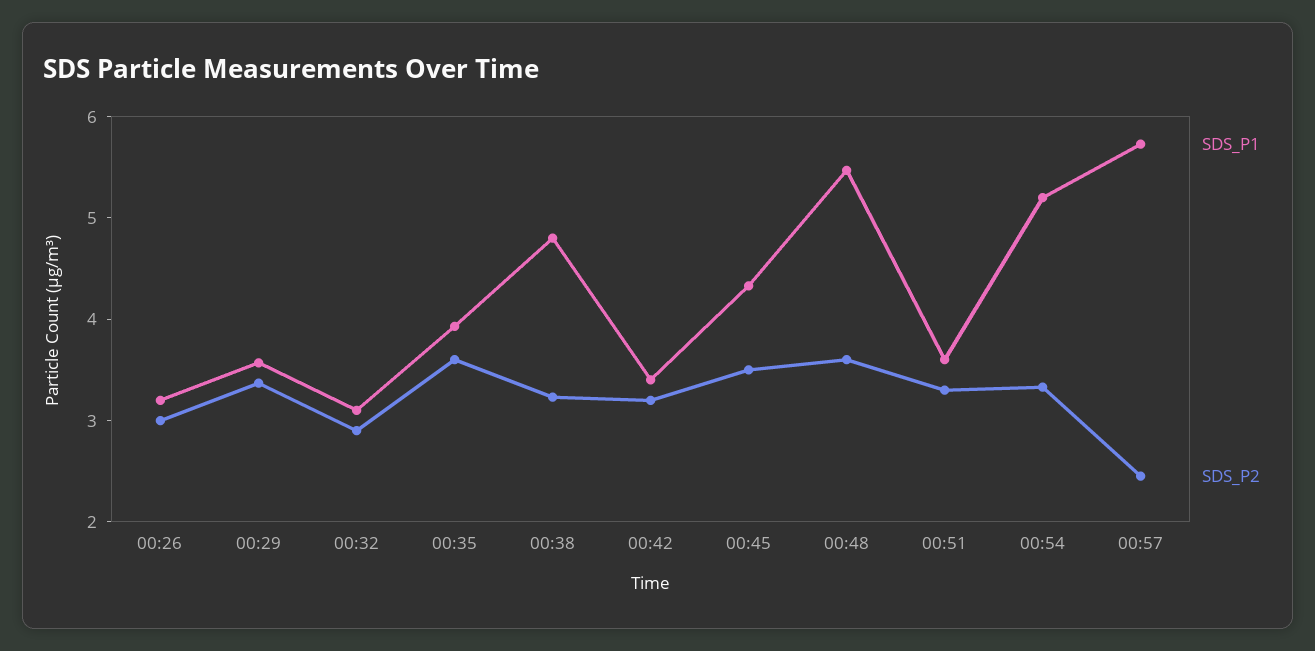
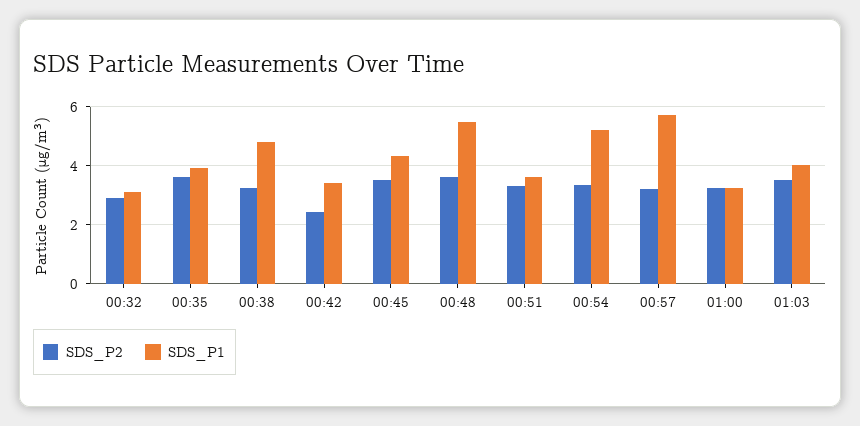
SDS_P1, 00:26: 3.2 -> none
SDS_P2, 00:26: 3 -> none
SDS_P1, 00:29: 3.6 -> none
SDS_P2, 00:29: 3.4 -> none
SDS_P2, 00:42: 3.2 -> 2.5
SDS_P2, 00:57: 2.4 -> 3.25
SDS_P2, 01:00: none -> 3.25
SDS_P1, 01:00: none -> 3.25
SDS_P2, 01:03: none -> 3.5
SDS_P1, 01:03: none -> 4

